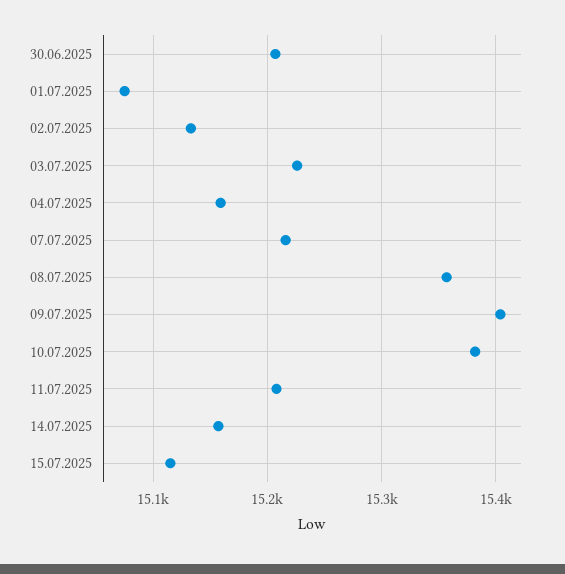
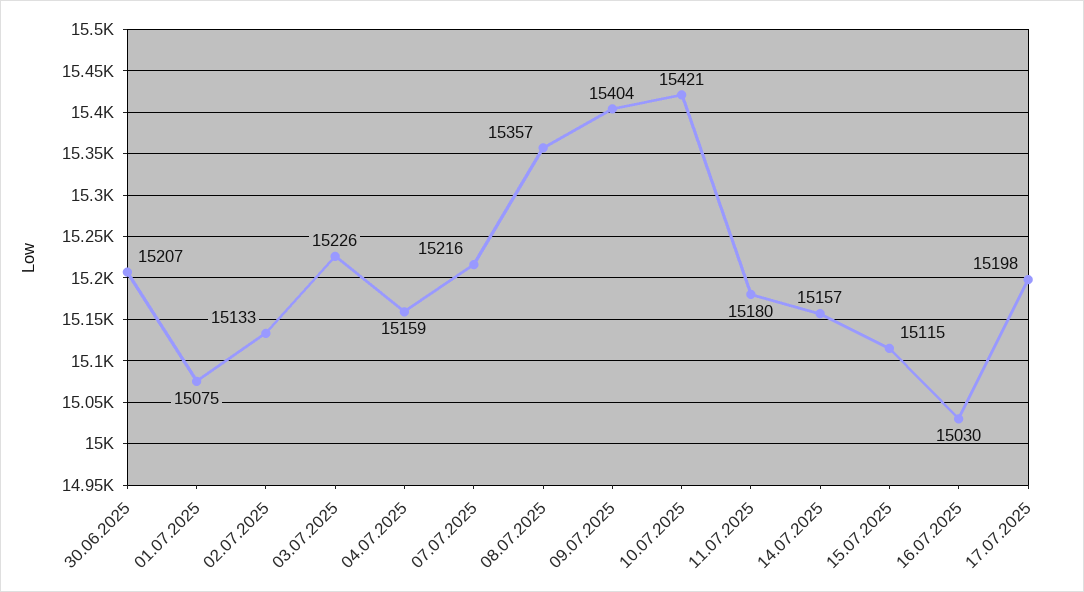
10.07.2025: 15380 -> 15421
11.07.2025: 15210 -> 15180
16.07.2025: none -> 15030
17.07.2025: none -> 15198

